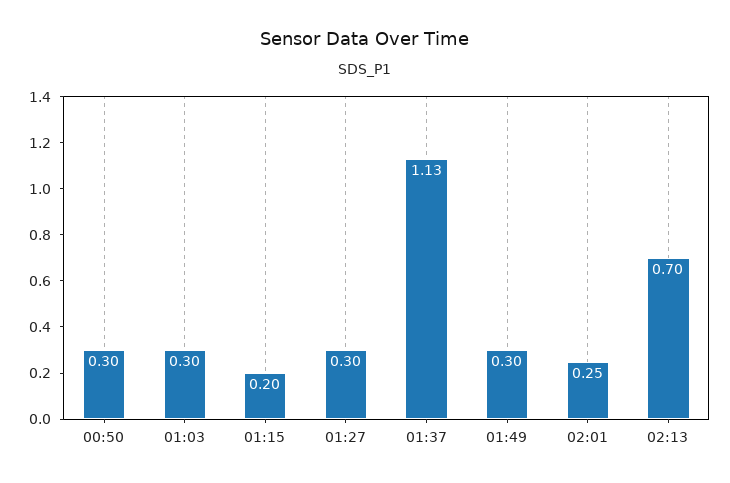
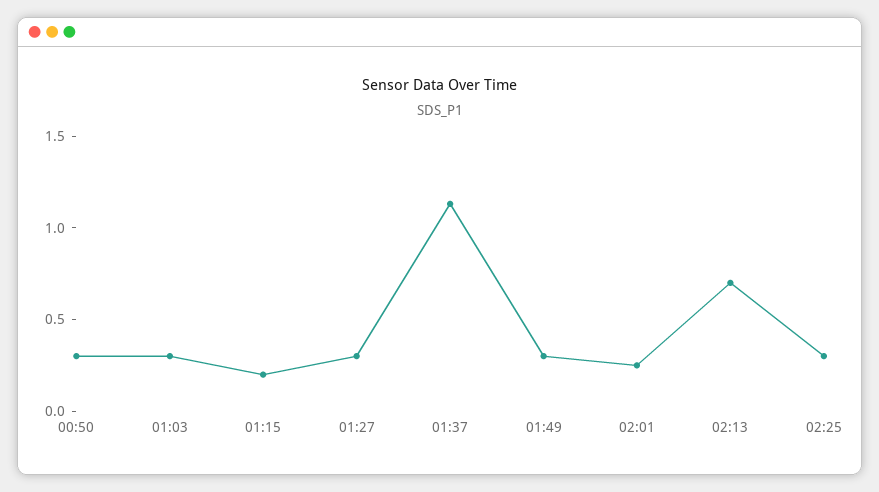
02:25: none -> 0.3

